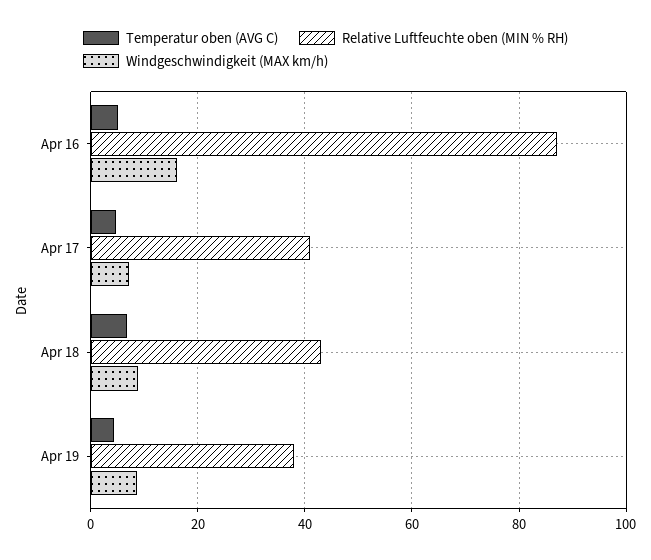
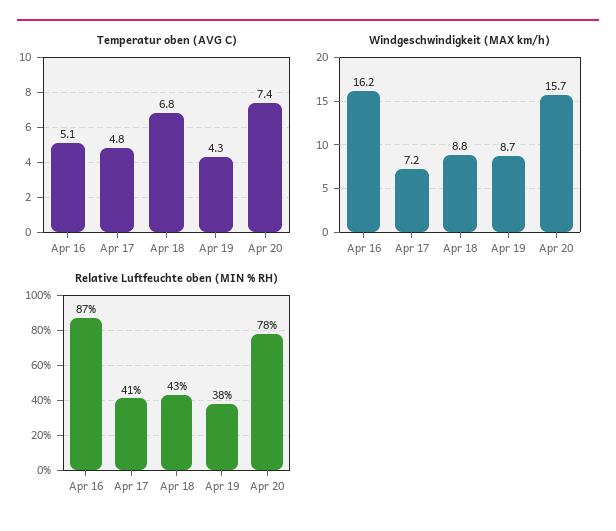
Temperatur oben (AVG C), Apr 20: none -> 7.4
Windgeschwindigkeit (MAX km/h), Apr 20: none -> 15.7
Relative Luftfeuchte oben (MIN % RH), Apr 20: none -> 78

